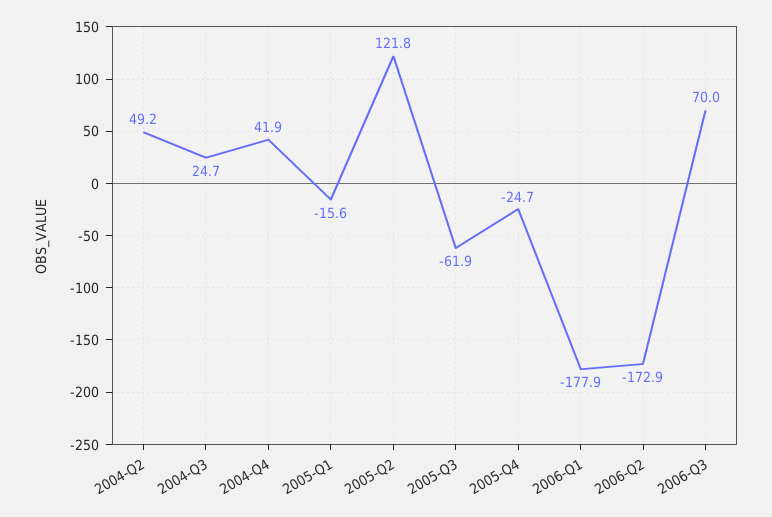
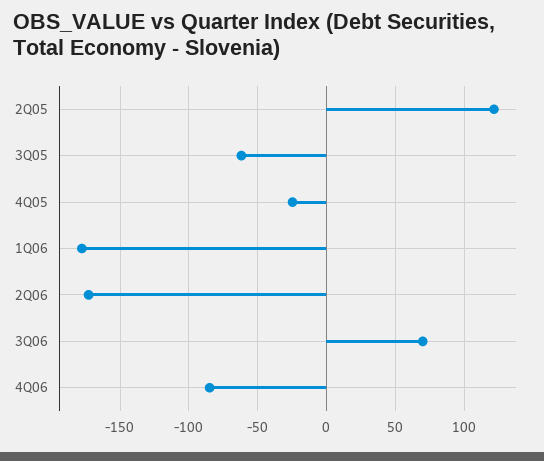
2004-Q2: 49.2 -> none
2004-Q3: 24.7 -> none
2004-Q4: 41.9 -> none
2005-Q1: -15.6 -> none
4Q06: none -> -85

